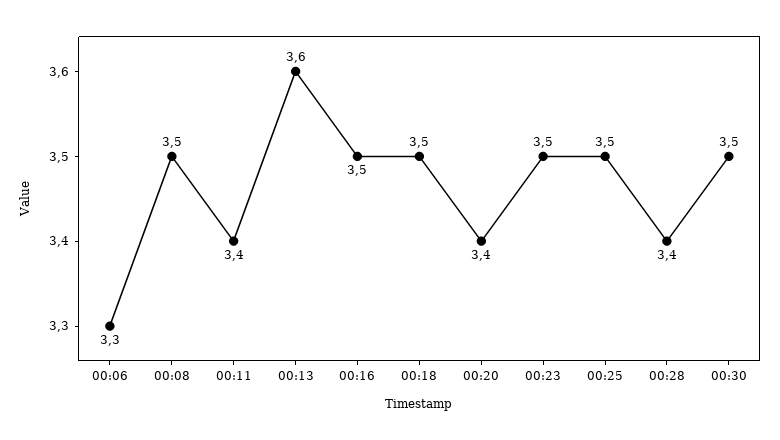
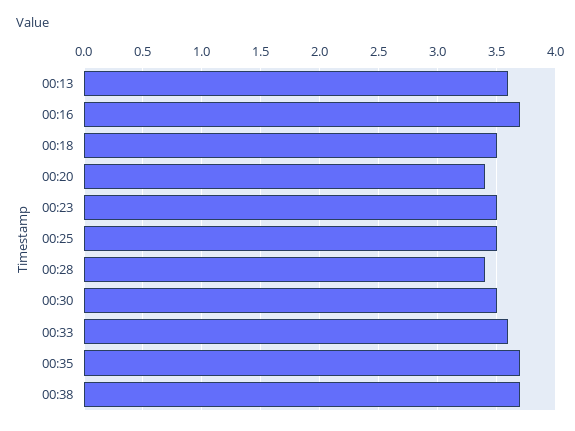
00:06: 3.3 -> none
00:08: 3.5 -> none
00:11: 3.4 -> none
00:16: 3.5 -> 3.7
00:33: none -> 3.6
00:35: none -> 3.7
00:38: none -> 3.7

